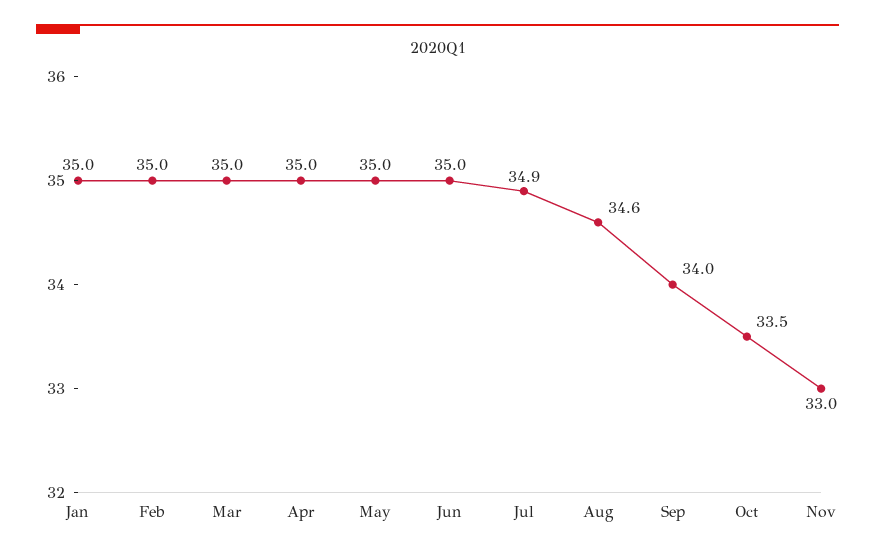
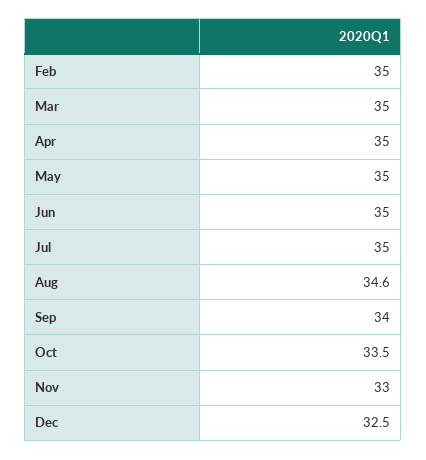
Jan: 35 -> none
Jul: 34.9 -> 35
Dec: none -> 32.5

